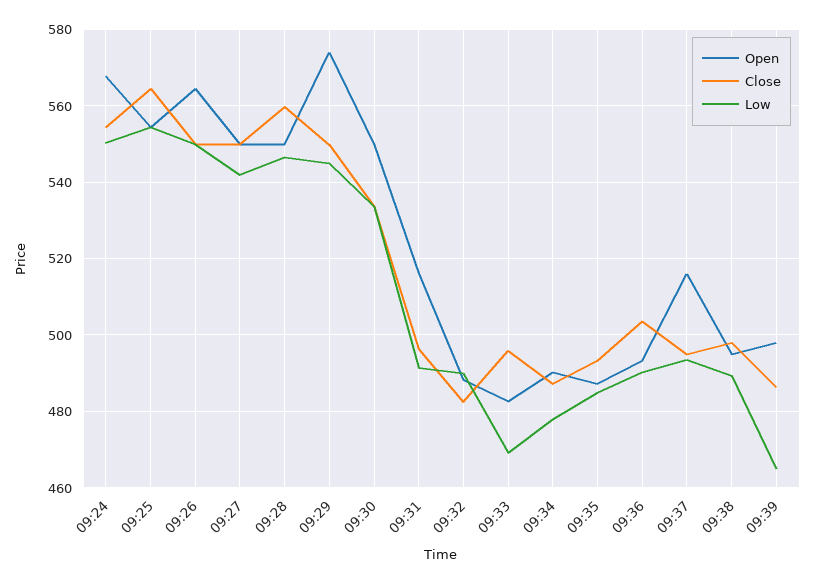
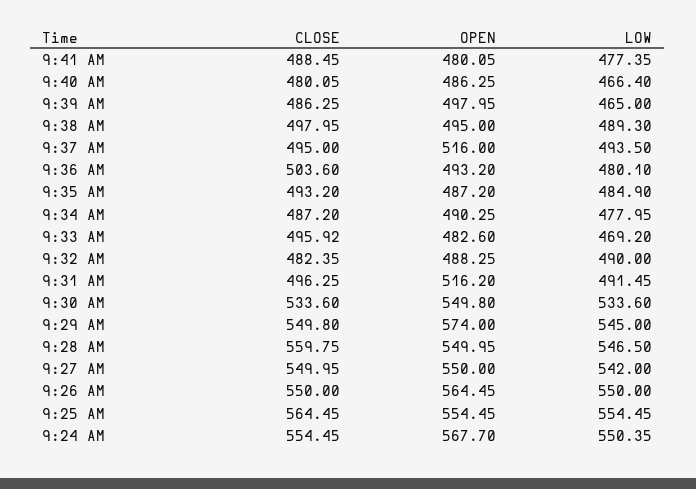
Low, 09:36: 490 -> 480.1
Close, 9:41 AM: none -> 488.45
Open, 9:41 AM: none -> 480.05
Low, 9:41 AM: none -> 477.35
Close, 9:40 AM: none -> 480.05
Open, 9:40 AM: none -> 486.25
Low, 9:40 AM: none -> 466.4

